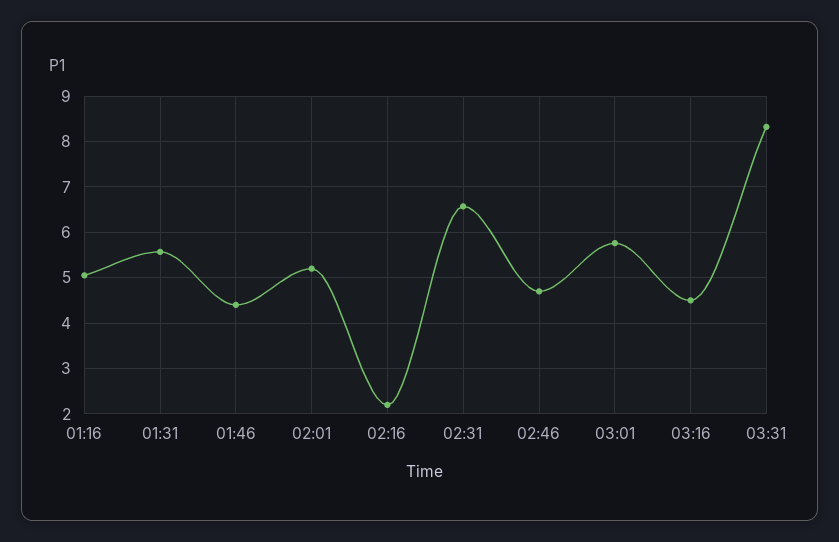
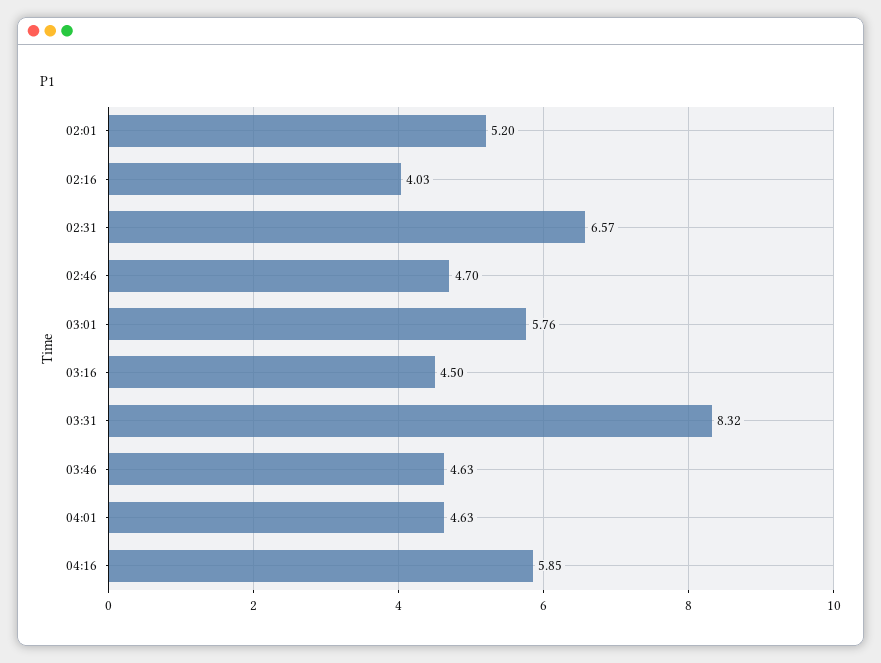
01:16: 5 -> none
01:31: 5.6 -> none
01:46: 4.4 -> none
02:16: 2.2 -> 4.03
03:46: none -> 4.63
04:01: none -> 4.63
04:16: none -> 5.85

